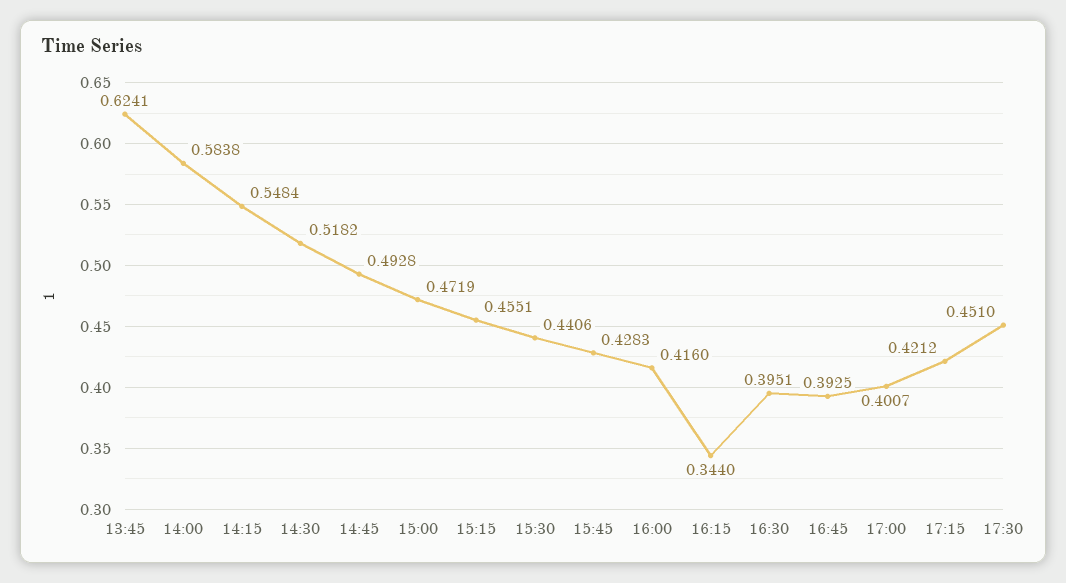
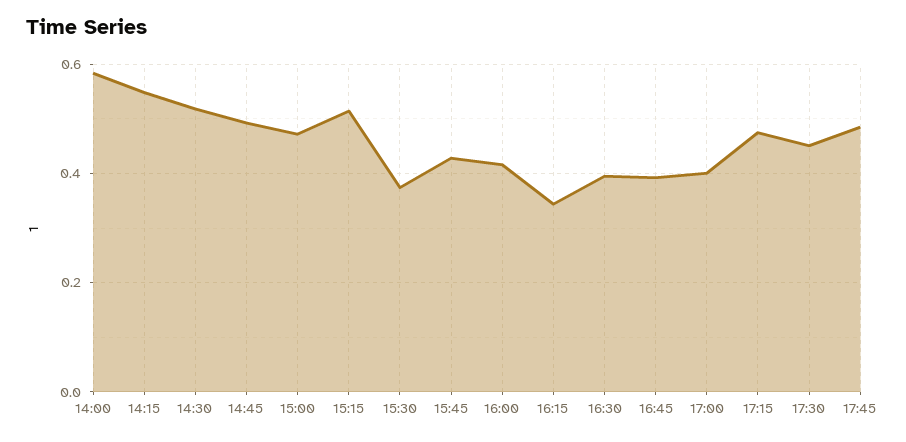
13:45: 0.6241 -> none
15:15: 0.4551 -> 0.52
15:30: 0.4406 -> 0.38
17:15: 0.4212 -> 0.48
17:45: none -> 0.48

